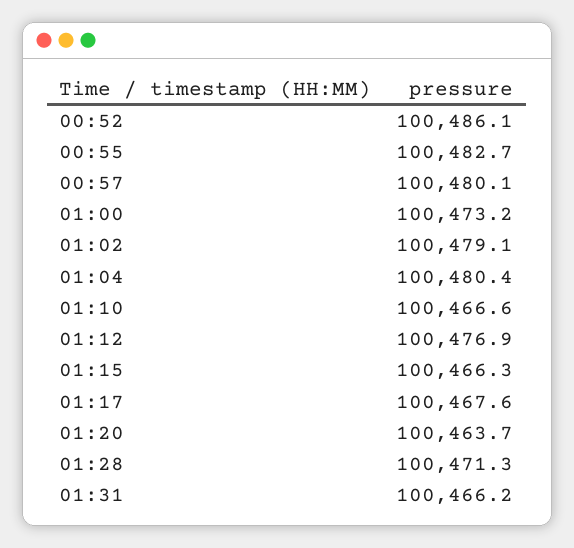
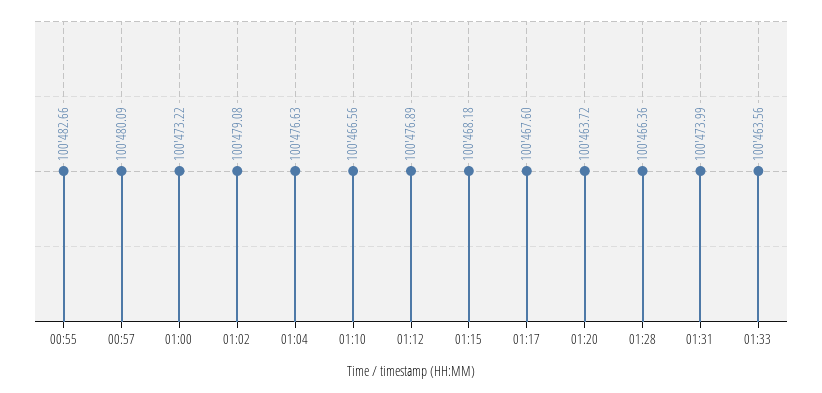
00:52: 100486.1 -> none
01:04: 100480.4 -> 100476.63
01:15: 100466.3 -> 100468.18
01:28: 100471.3 -> 100466.36
01:31: 100466.2 -> 100473.99
01:33: none -> 100463.56

